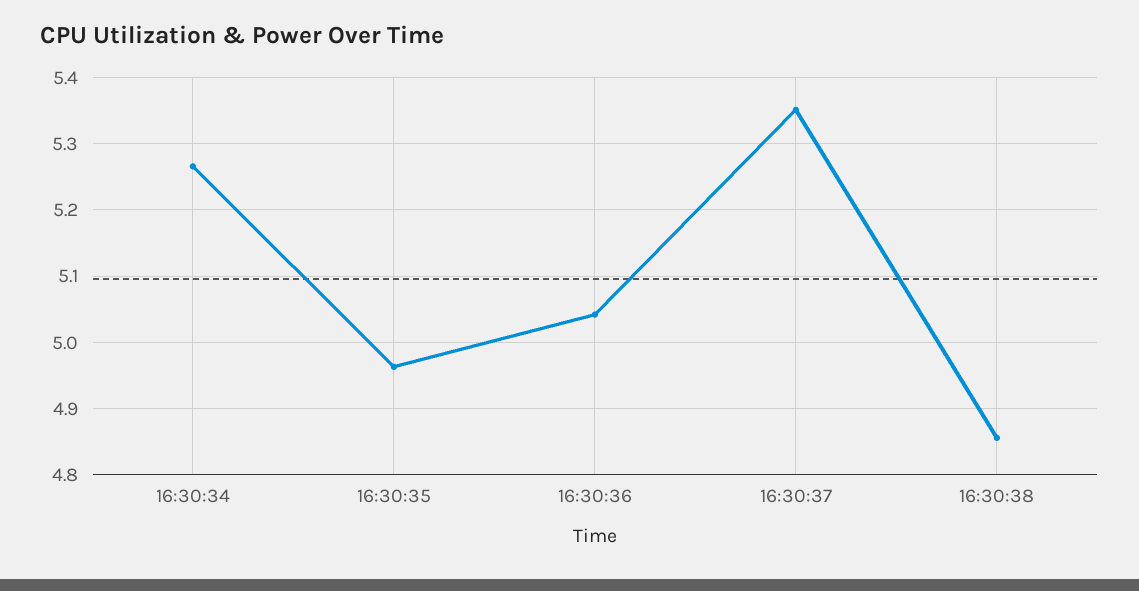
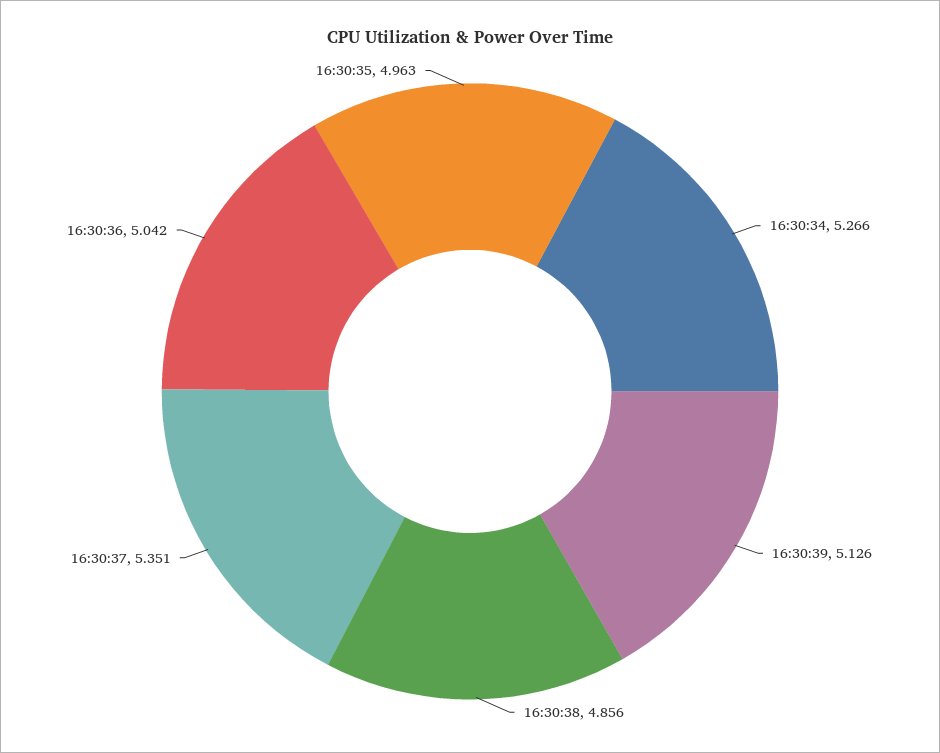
16:30:39: none -> 5.126

